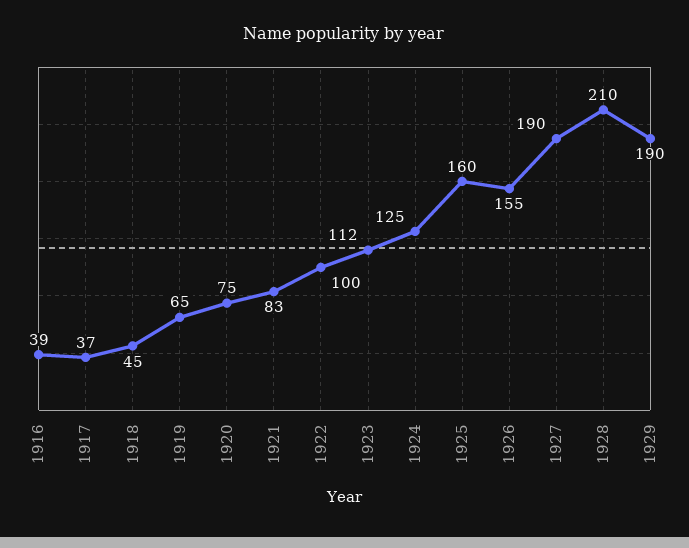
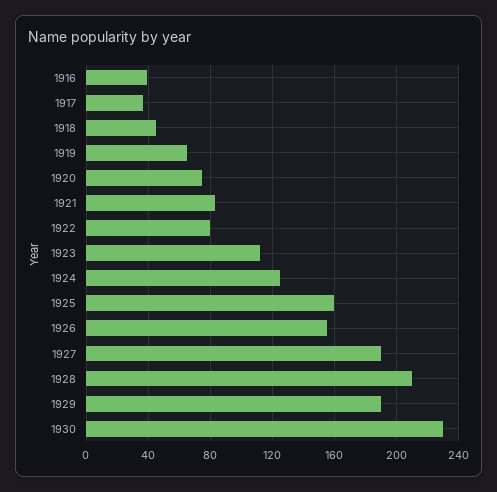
1922: 100 -> 80
1930: none -> 230

